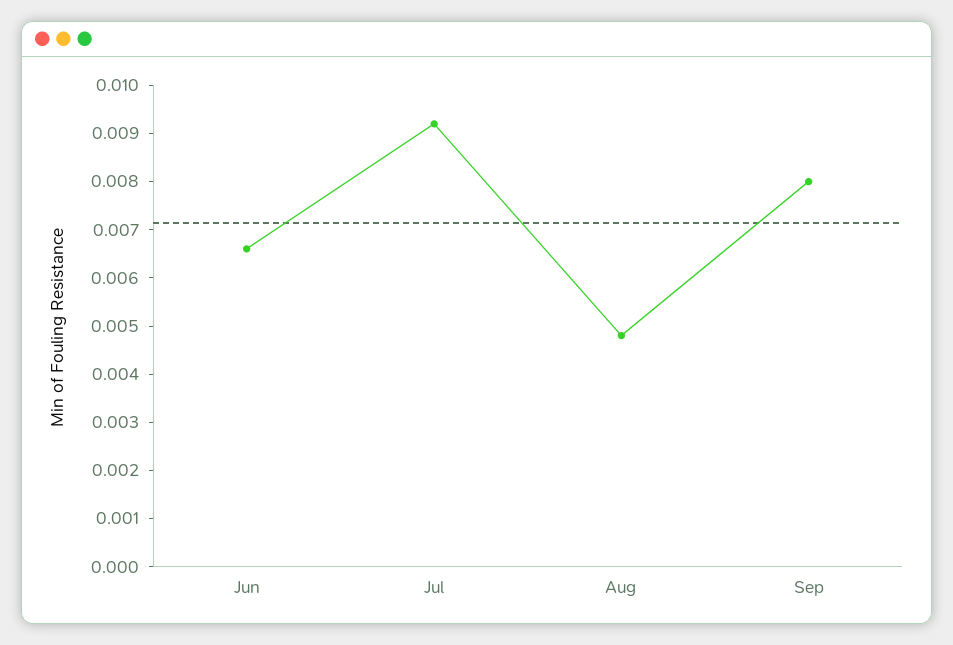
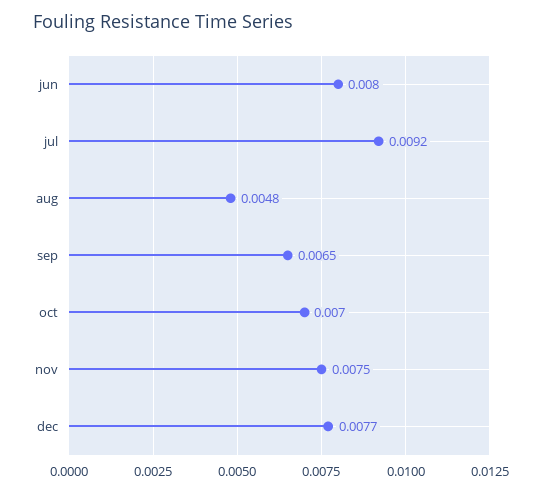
Jun: 0.0065 -> 0.008
Sep: 0.008 -> 0.0065
oct: none -> 0.007
nov: none -> 0.0075
dec: none -> 0.0077

